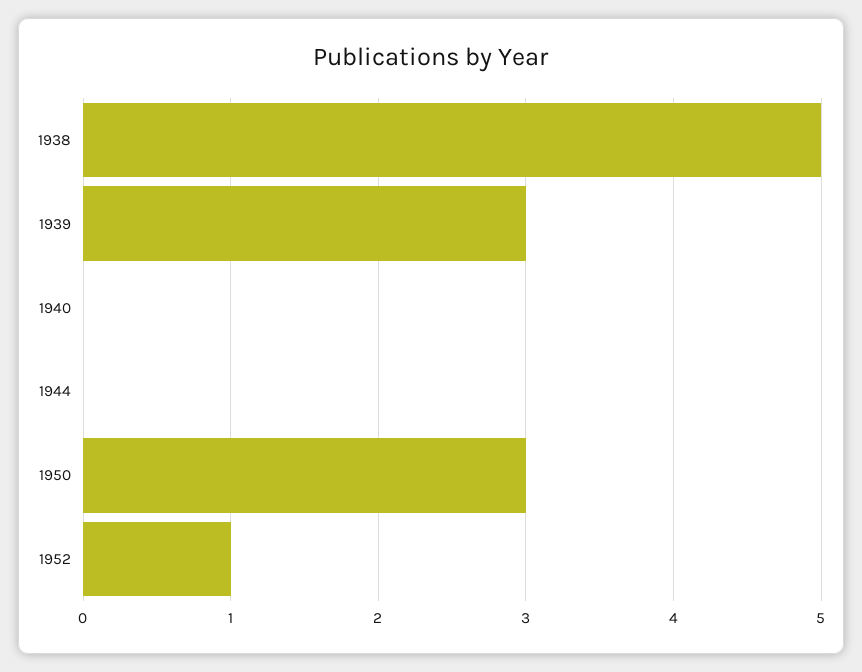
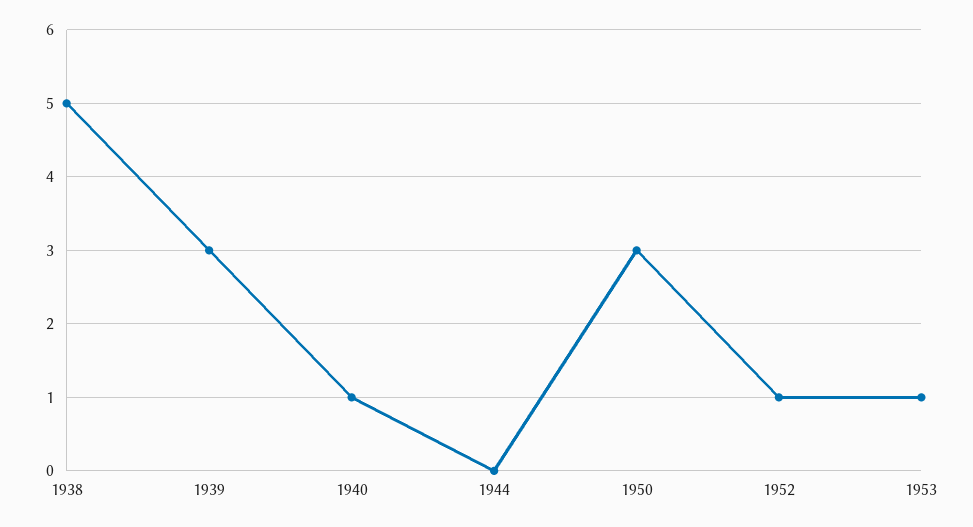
1940: 0 -> 1
1953: none -> 1

